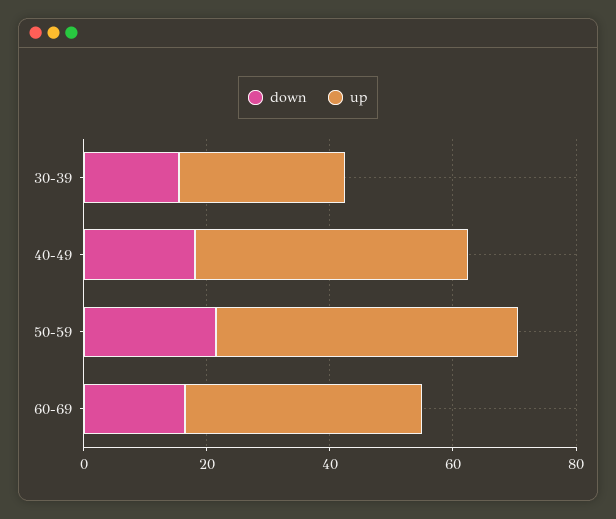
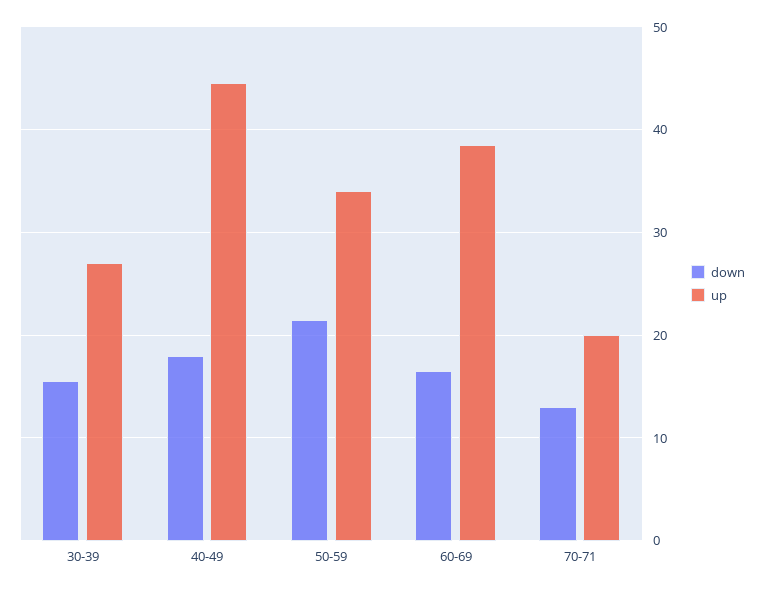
up, 50-59: 50 -> 34
down, 70-71: none -> 13
up, 70-71: none -> 20

